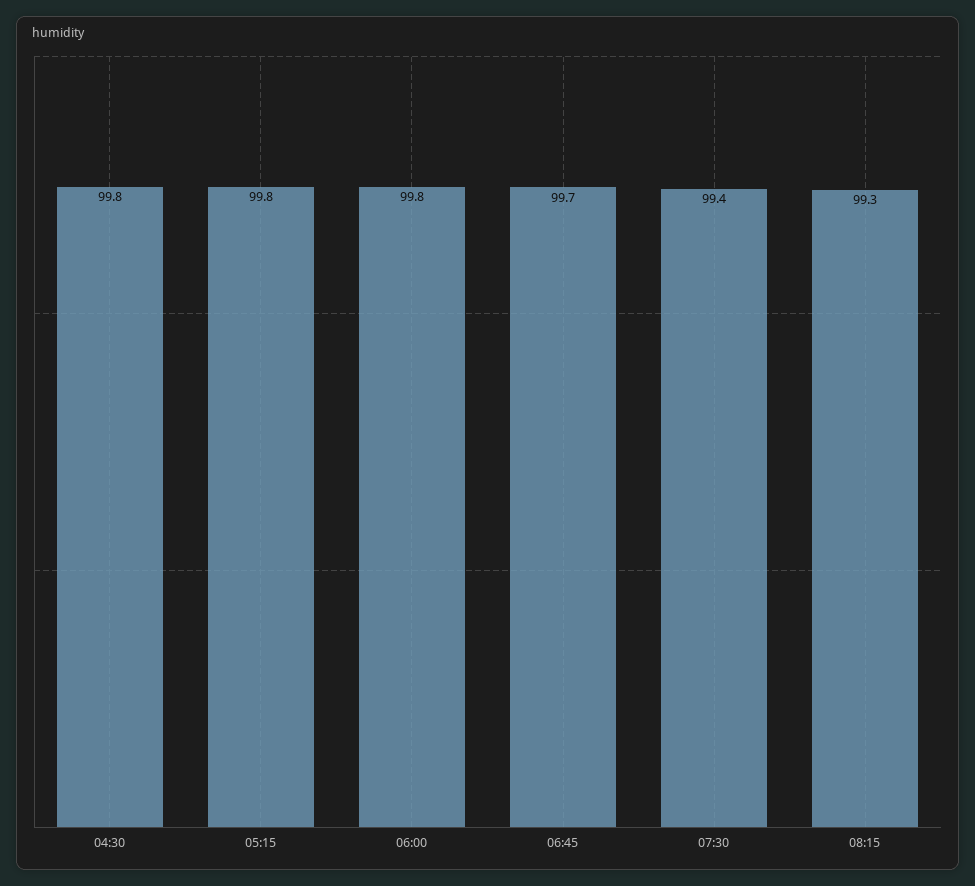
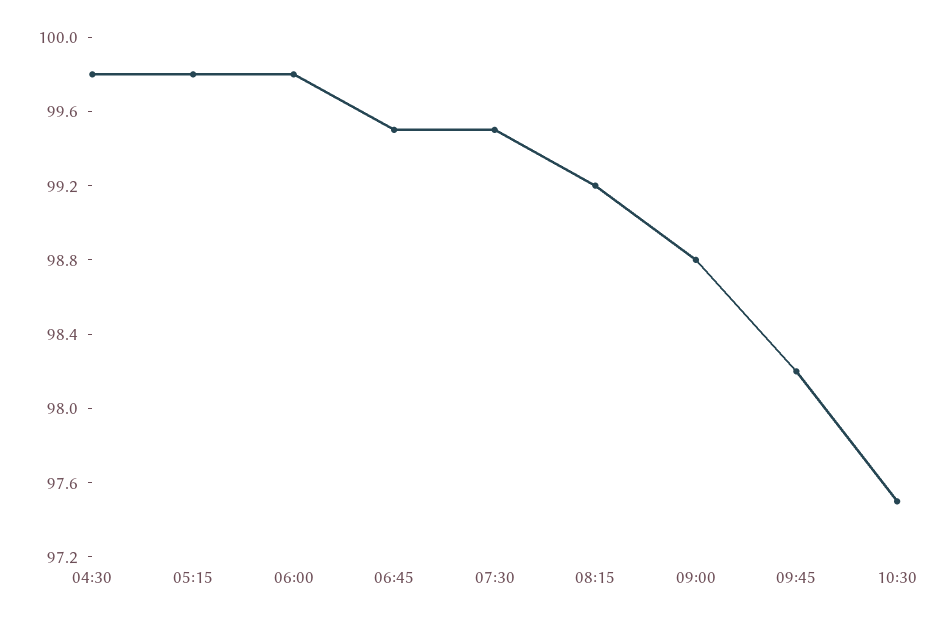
06:45: 99.7 -> 99.5
07:30: 99.4 -> 99.5
08:15: 99.3 -> 99.2
09:00: none -> 98.8
09:45: none -> 98.2
10:30: none -> 97.5

